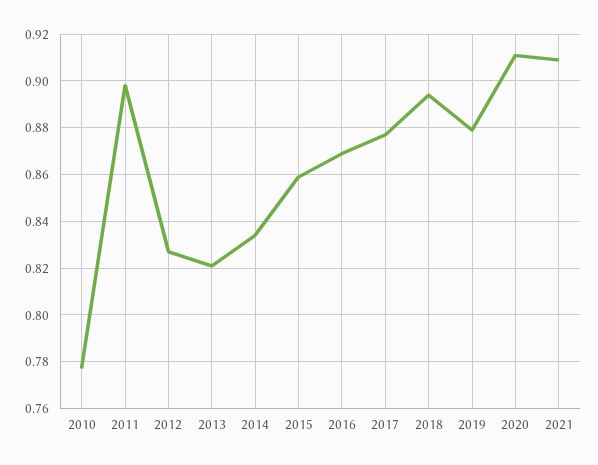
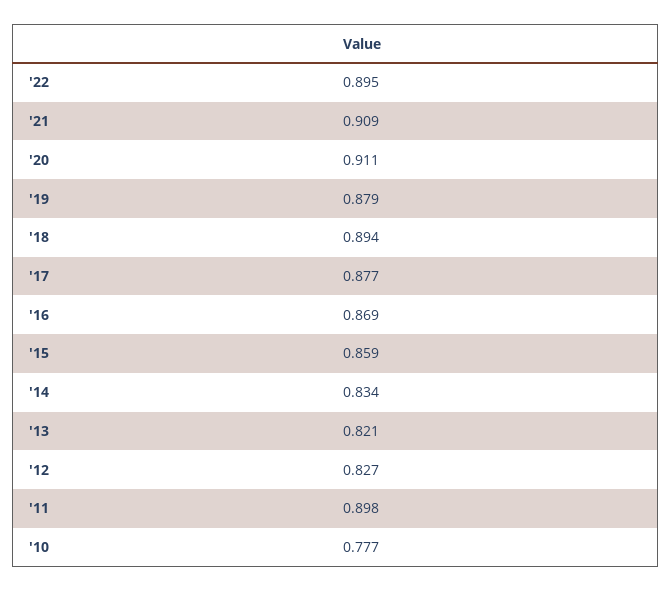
'22: none -> 0.895

